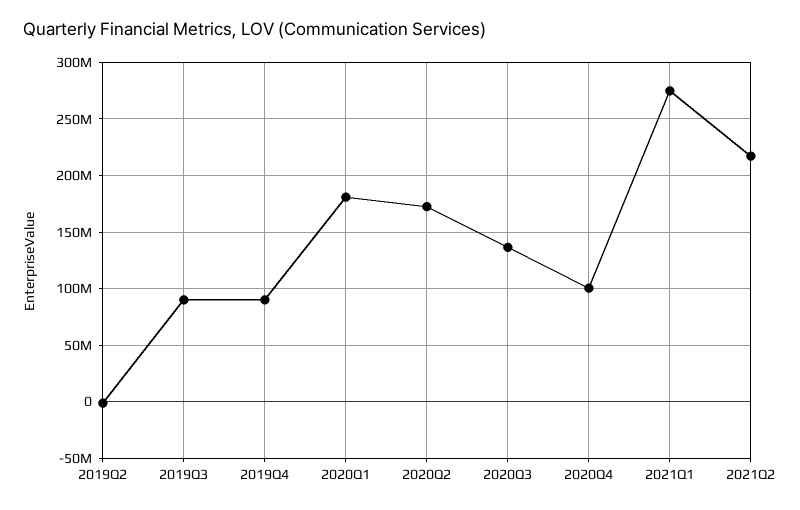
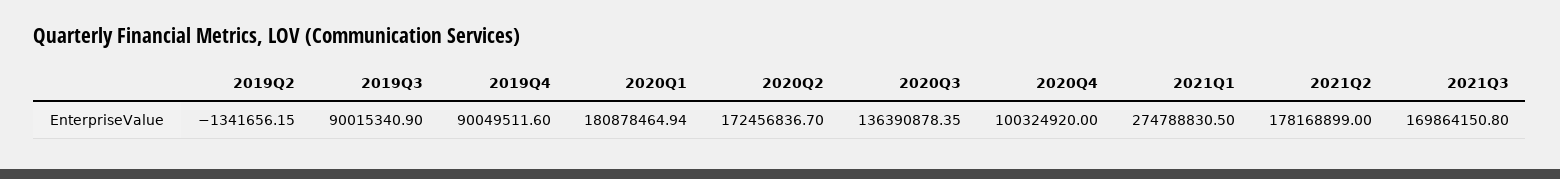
2021Q2: 220000000 -> 178168899
2021Q3: none -> 169864150.8

